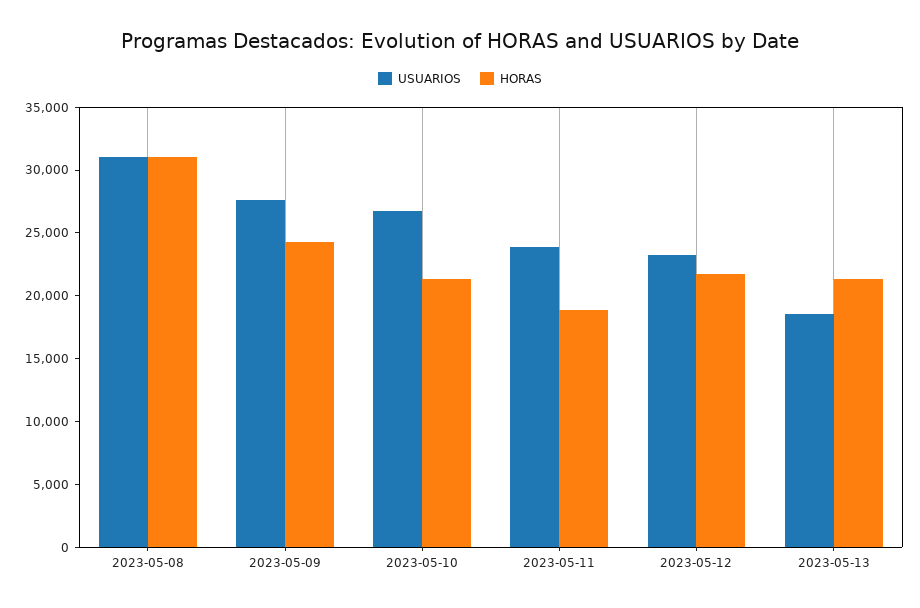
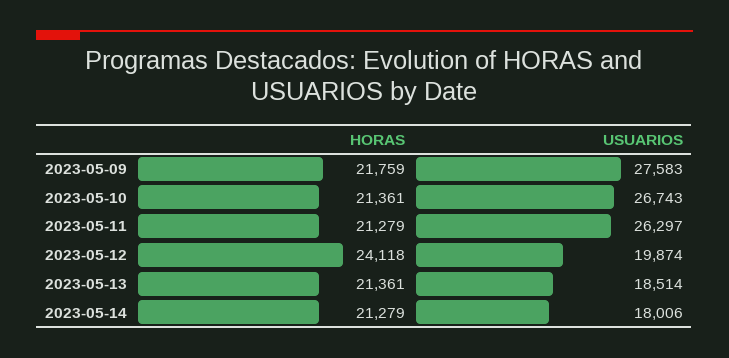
USUARIOS, 2023-05-08: 31000 -> none
HORAS, 2023-05-08: 31000 -> none
HORAS, 2023-05-09: 24000 -> 21759
USUARIOS, 2023-05-11: 24000 -> 26297
HORAS, 2023-05-11: 19000 -> 21279
USUARIOS, 2023-05-12: 23000 -> 19874
HORAS, 2023-05-12: 22000 -> 24118
HORAS, 2023-05-14: none -> 21279
USUARIOS, 2023-05-14: none -> 18006

